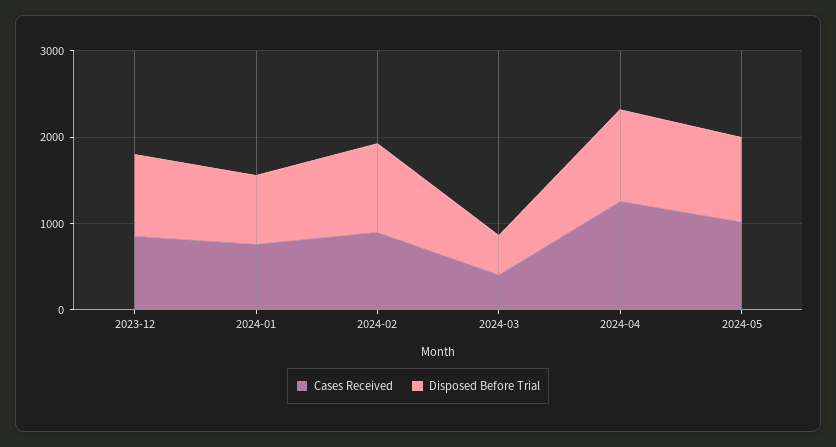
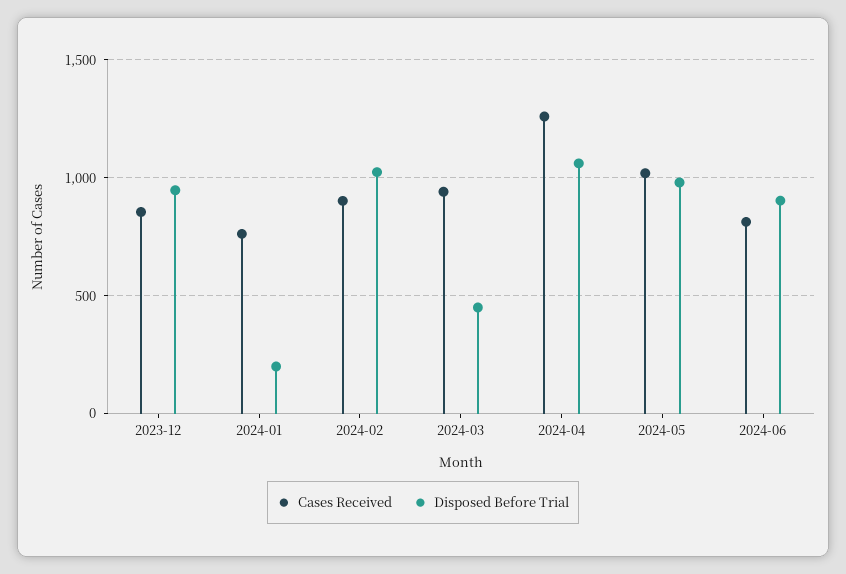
Disposed Before Trial, 2024-01: 800 -> 200
Cases Received, 2024-03: 400 -> 950
Cases Received, 2024-06: none -> 800
Disposed Before Trial, 2024-06: none -> 900

